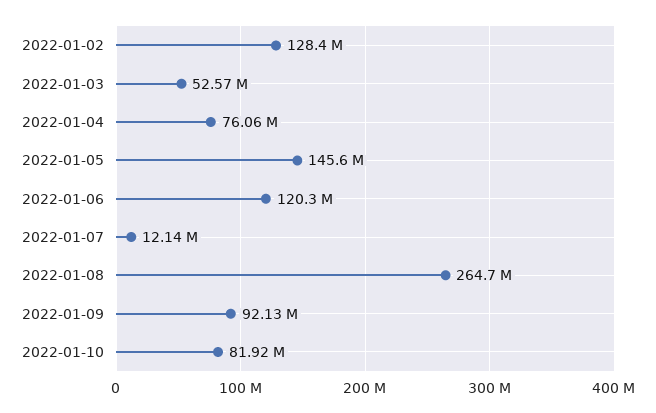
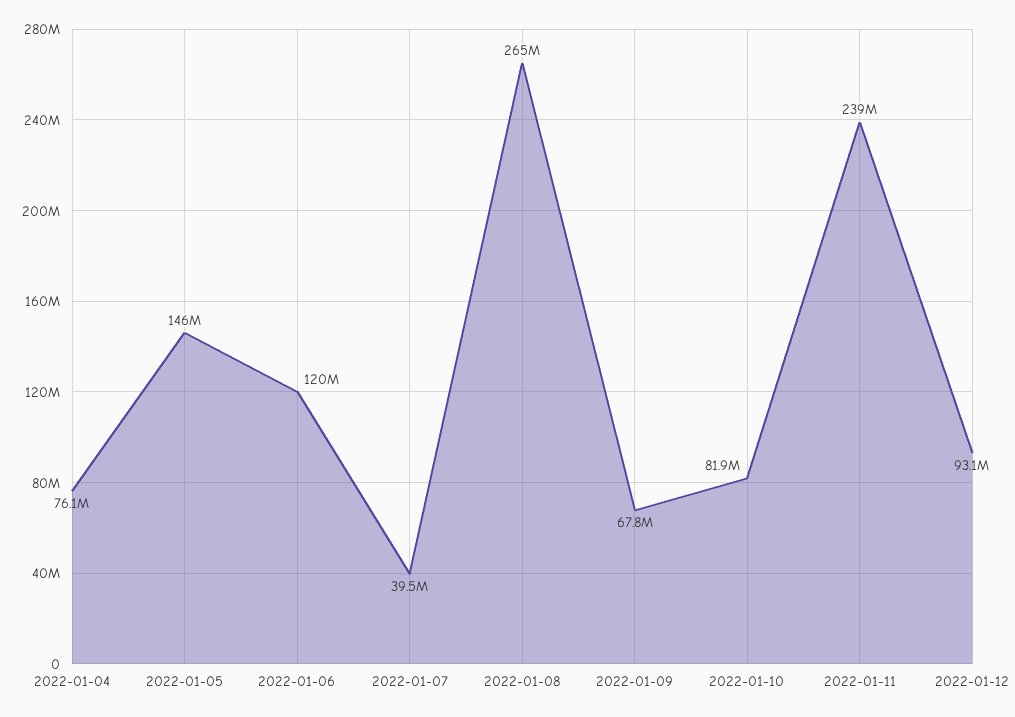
2022-01-02: 128400000 -> none
2022-01-03: 52570000 -> none
2022-01-07: 12140000 -> 39500000
2022-01-09: 92130000 -> 67800000
2022-01-11: none -> 239000000
2022-01-12: none -> 93100000

